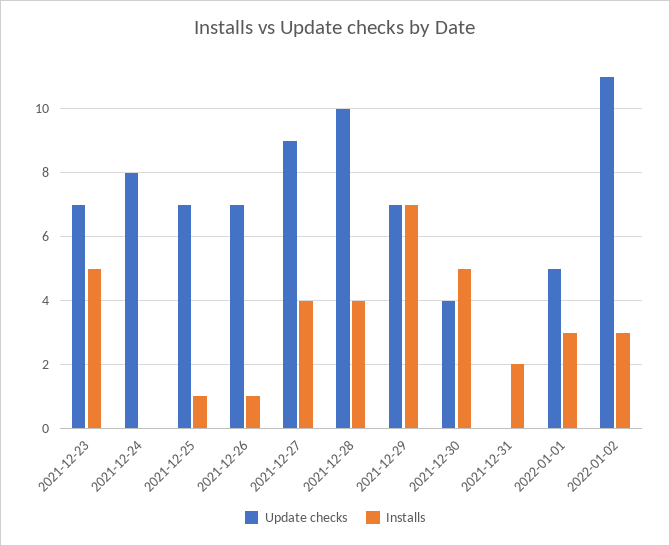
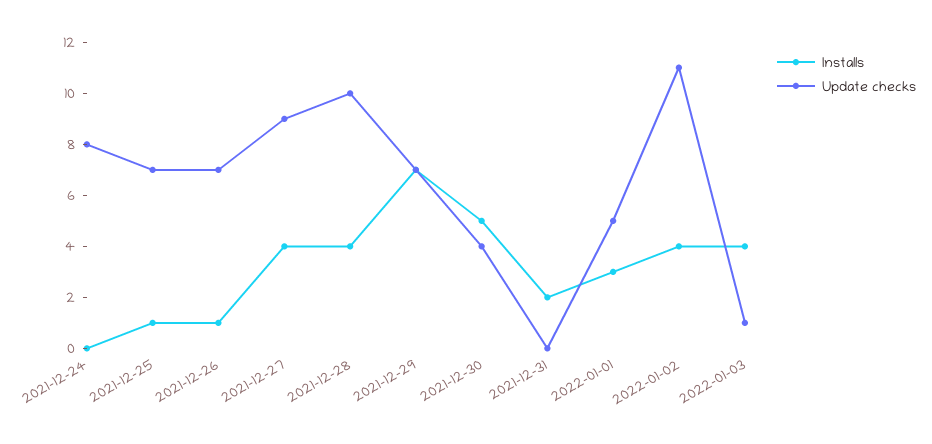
Update checks, 2021-12-23: 7 -> none
Installs, 2021-12-23: 5 -> none
Installs, 2022-01-02: 3 -> 4
Installs, 2022-01-03: none -> 4
Update checks, 2022-01-03: none -> 1

